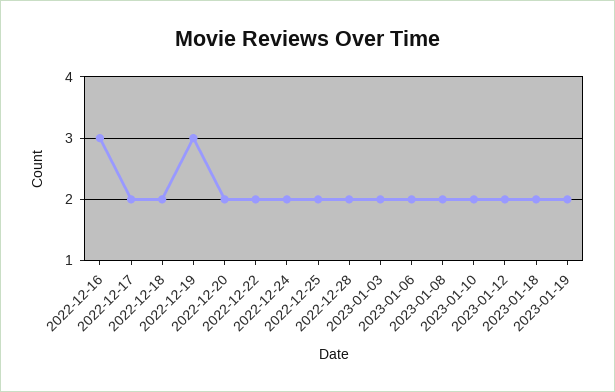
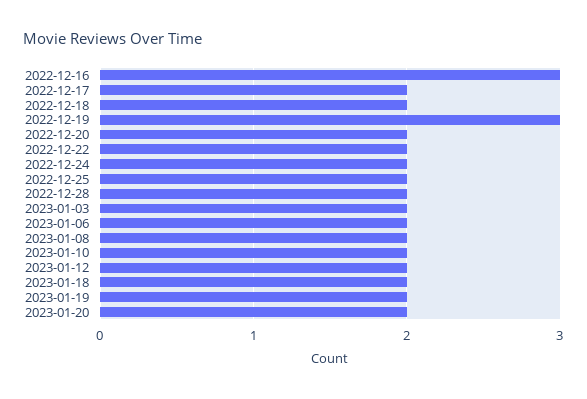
2023-01-20: none -> 2

